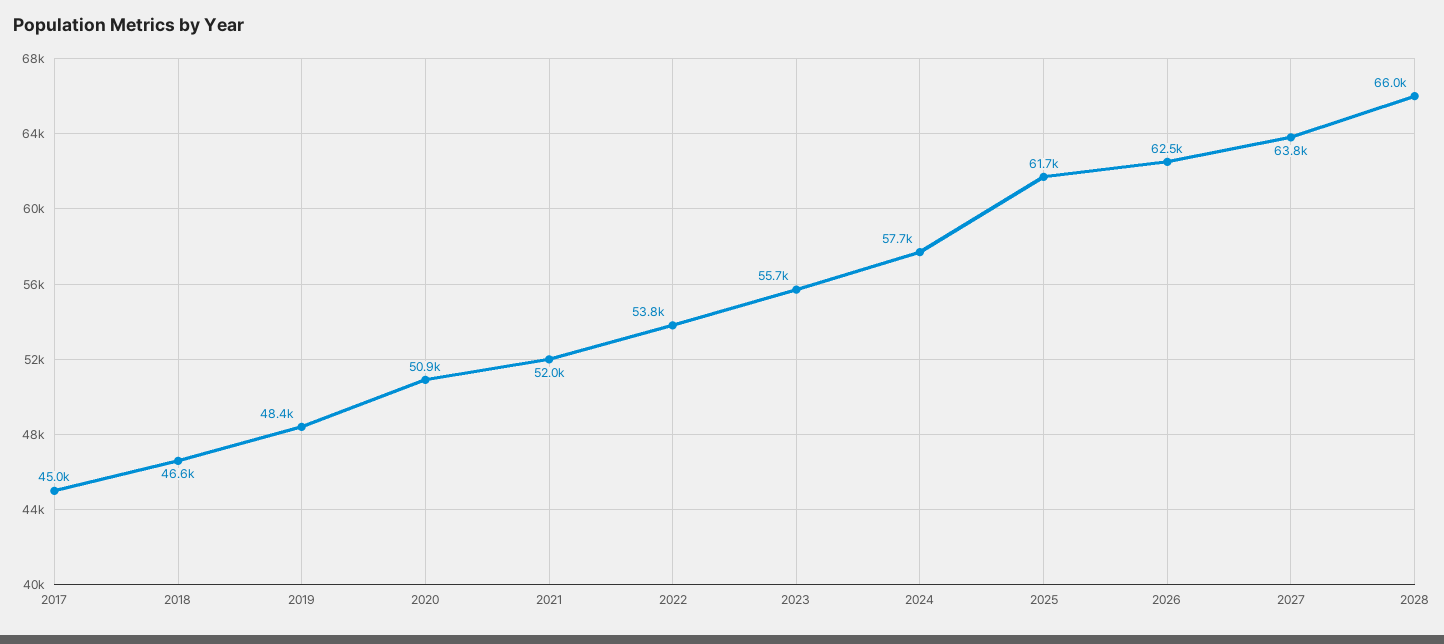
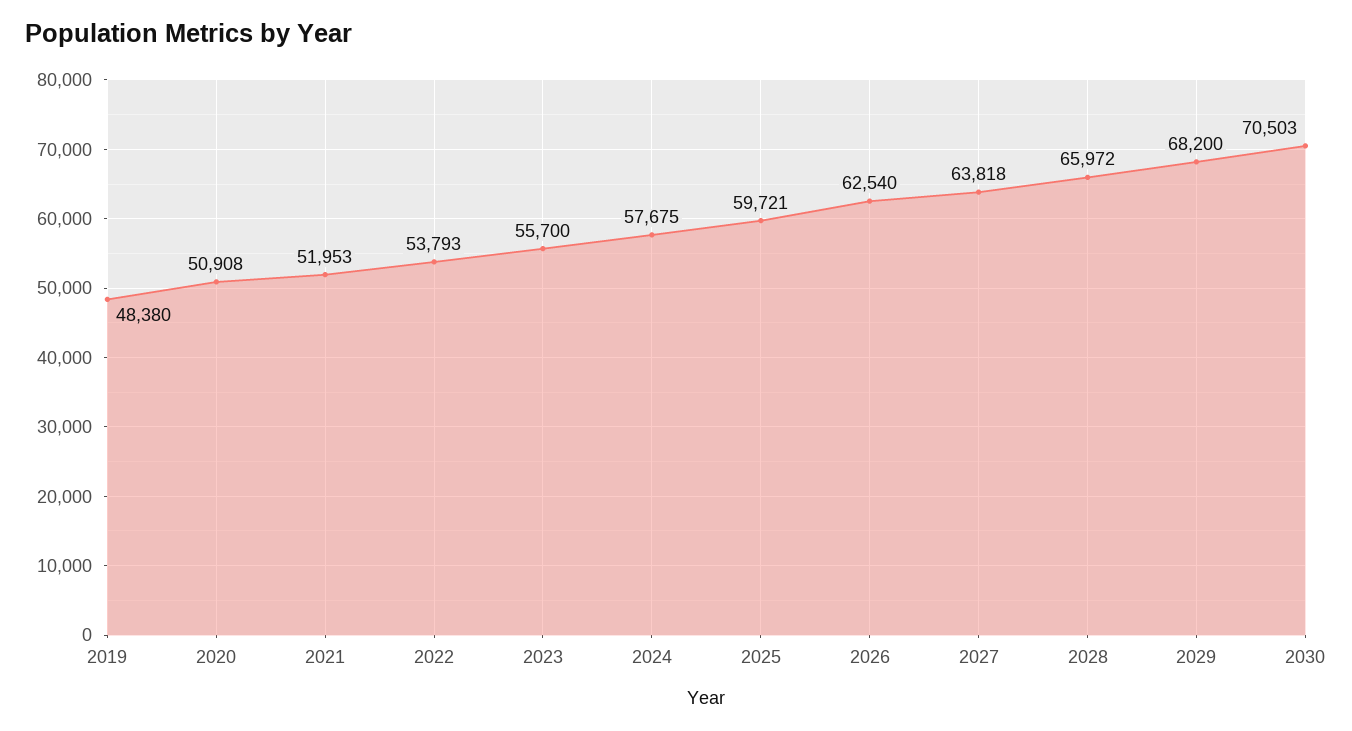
2017: 45000 -> none
2018: 46600 -> none
2025: 61700 -> 59721
2029: none -> 68200
2030: none -> 70503

